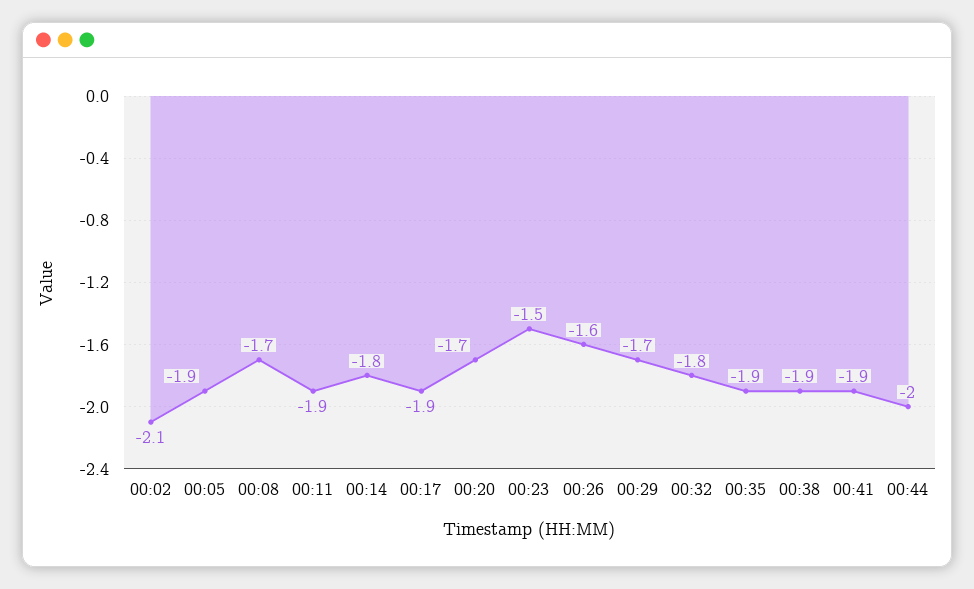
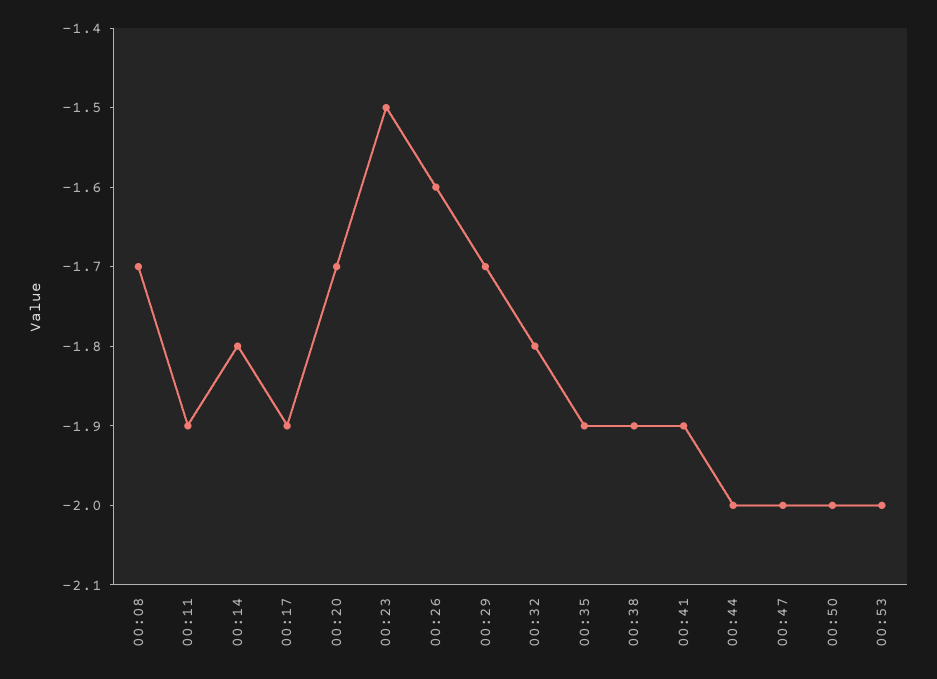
00:02: -2.1 -> none
00:05: -1.9 -> none
00:47: none -> -2
00:50: none -> -2
00:53: none -> -2

